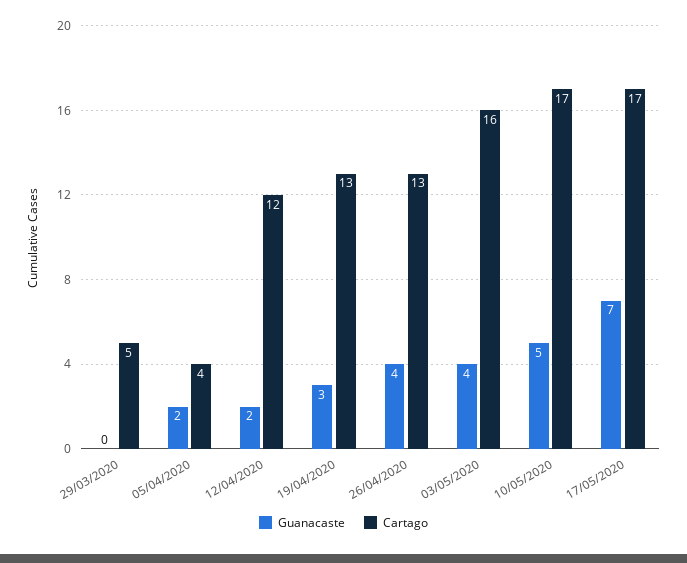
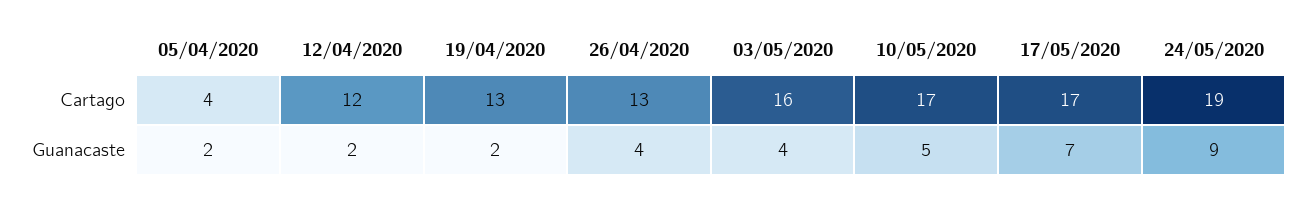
Guanacaste, 29/03/2020: 0 -> none
Cartago, 29/03/2020: 5 -> none
Guanacaste, 19/04/2020: 3 -> 2
Cartago, 24/05/2020: none -> 19
Guanacaste, 24/05/2020: none -> 9

